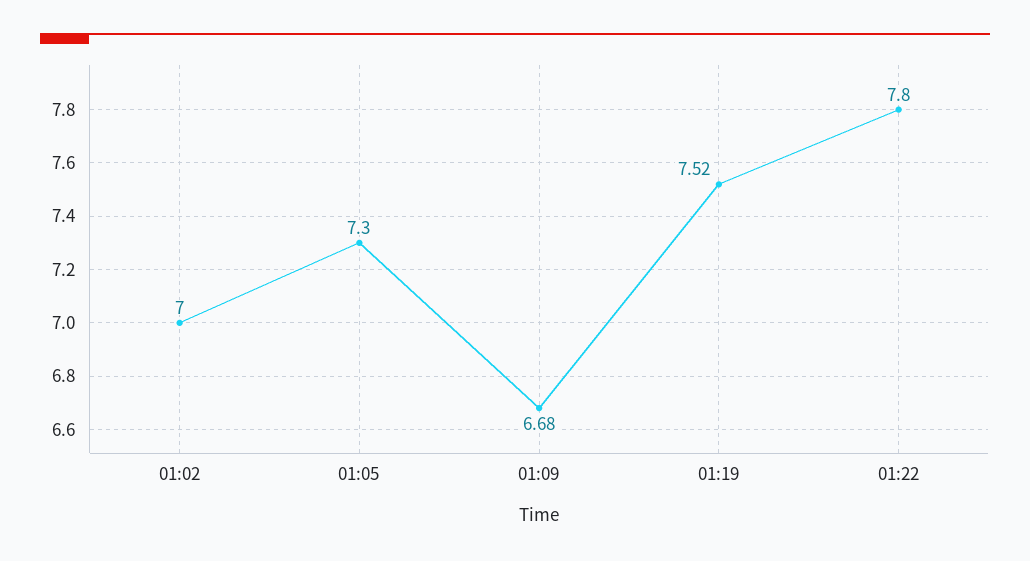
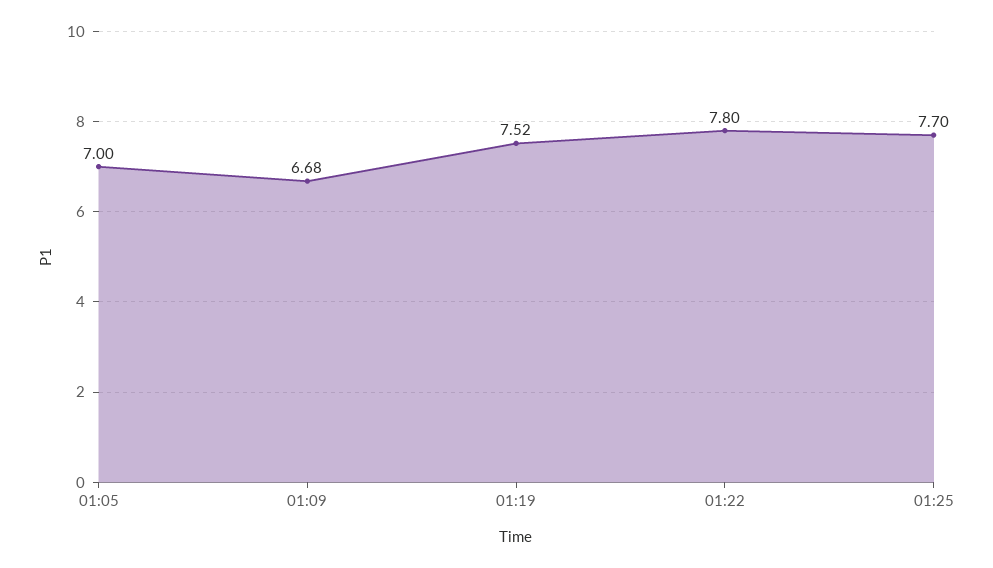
01:02: 7 -> none
01:05: 7.3 -> 7
01:25: none -> 7.7

